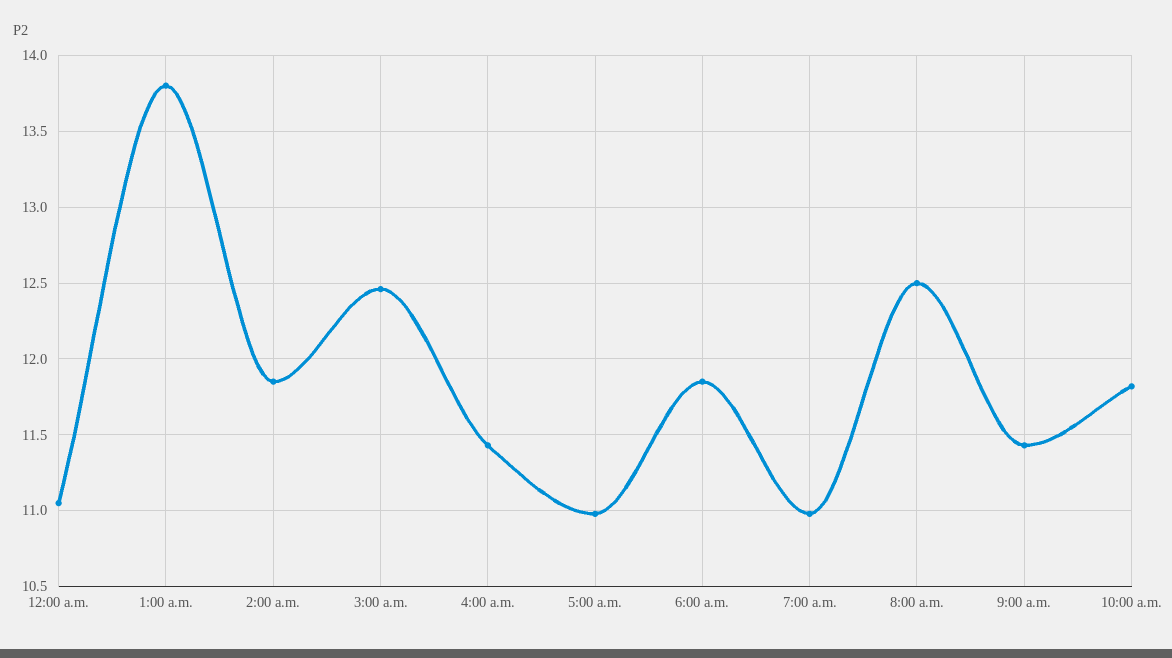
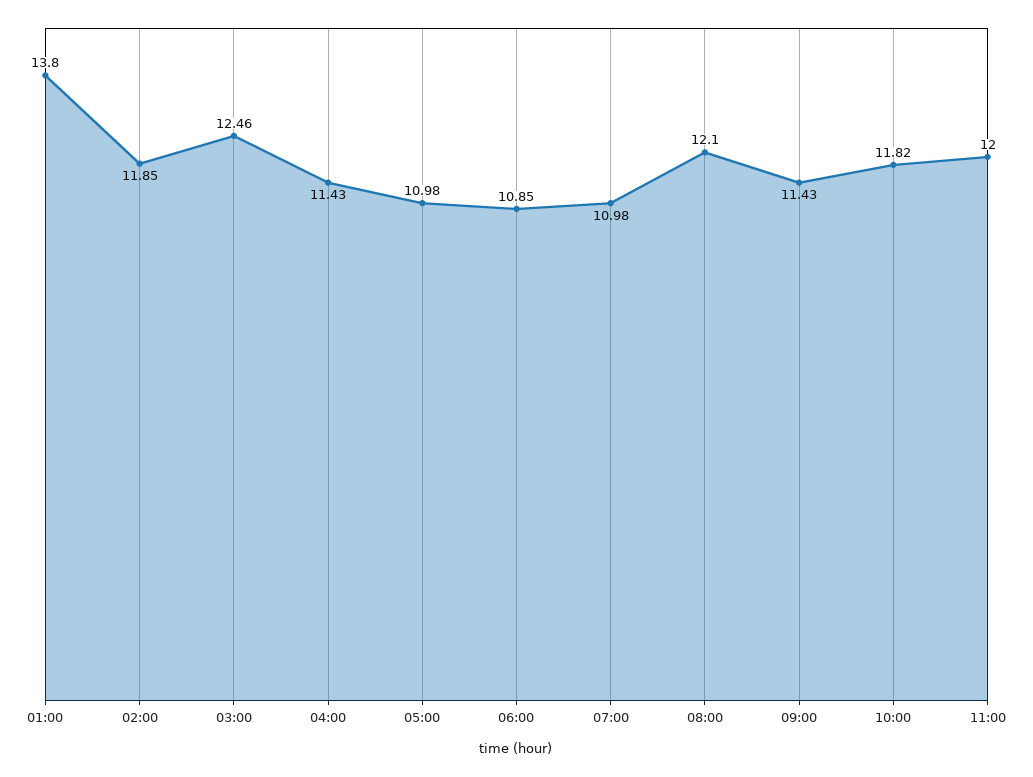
12:00 a.m.: 11.05 -> none
6:00 a.m.: 11.85 -> 10.85
8:00 a.m.: 12.5 -> 12.1
11:00: none -> 12

